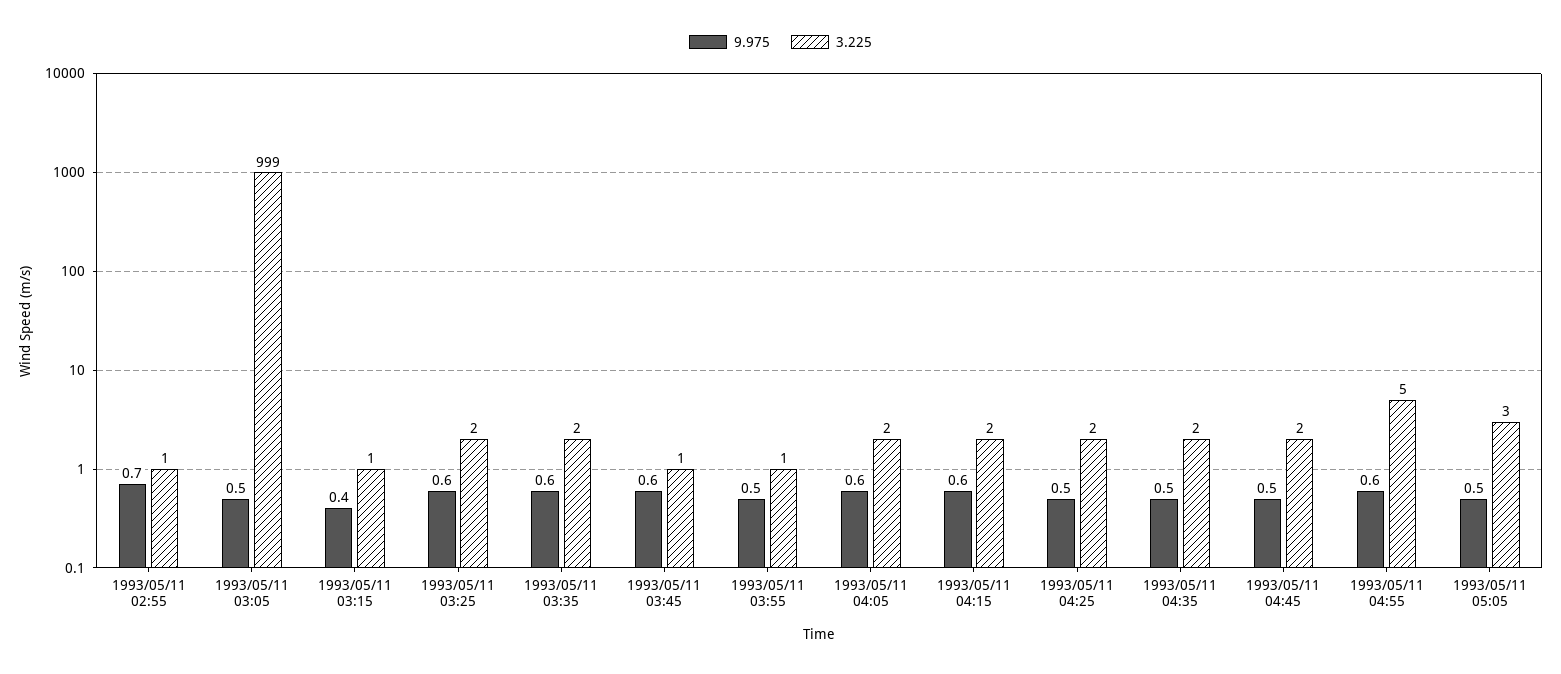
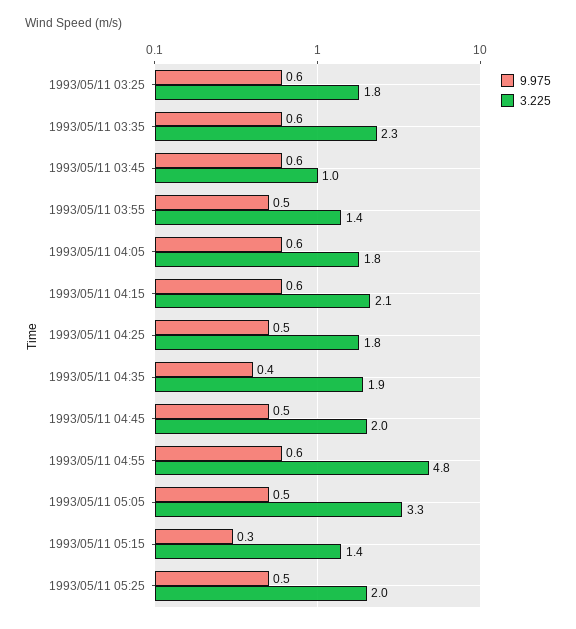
9.975, 1993/05/11 02:55: 0.7 -> none
3.225, 1993/05/11 02:55: 1 -> none
9.975, 1993/05/11 03:05: 0.5 -> none
3.225, 1993/05/11 03:05: 999 -> none
9.975, 1993/05/11 03:15: 0.4 -> none
3.225, 1993/05/11 03:15: 1 -> none
9.975, 1993/05/11 04:35: 0.5 -> 0.4
9.975, 1993/05/11 05:15: none -> 0.3
3.225, 1993/05/11 05:15: none -> 1.4
9.975, 1993/05/11 05:25: none -> 0.5
3.225, 1993/05/11 05:25: none -> 2

